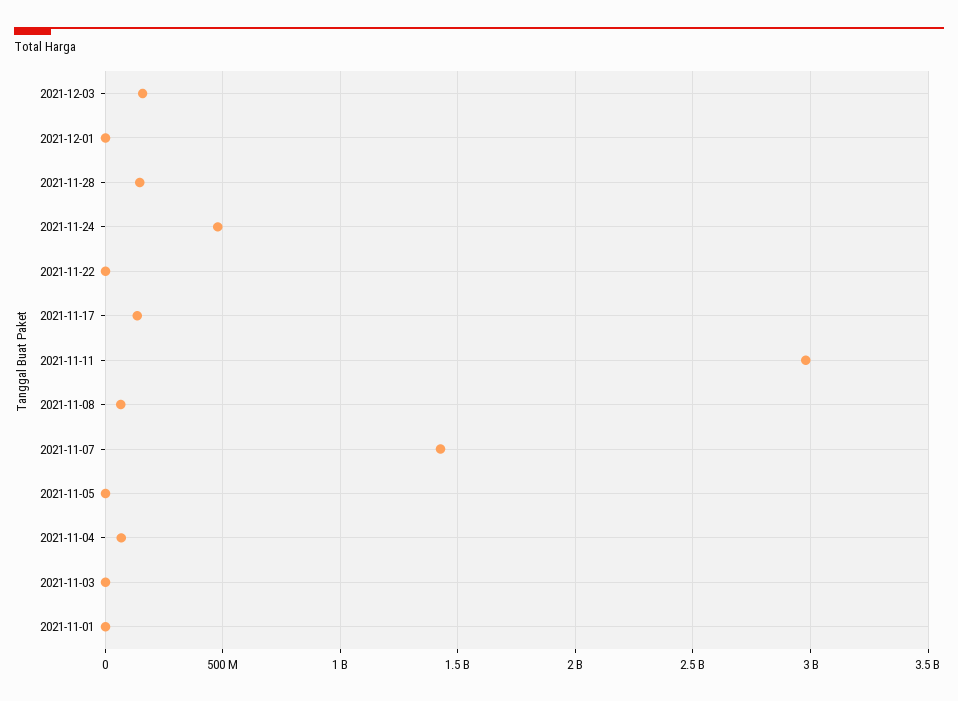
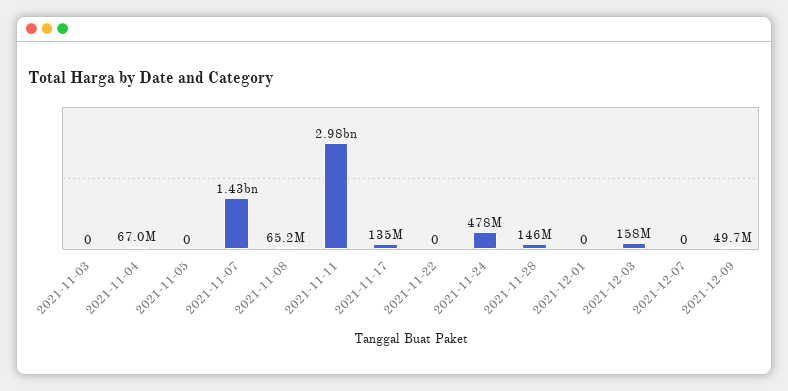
2021-11-01: 0 -> none
2021-12-07: none -> 0
2021-12-09: none -> 49700000

